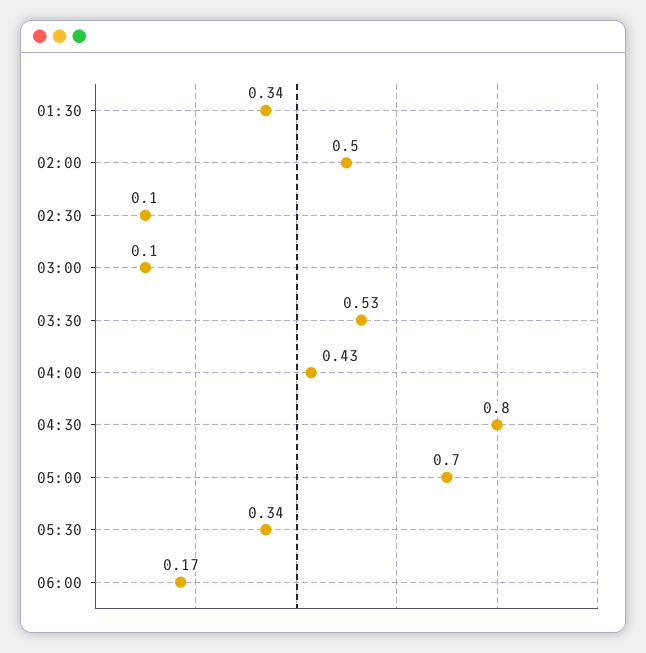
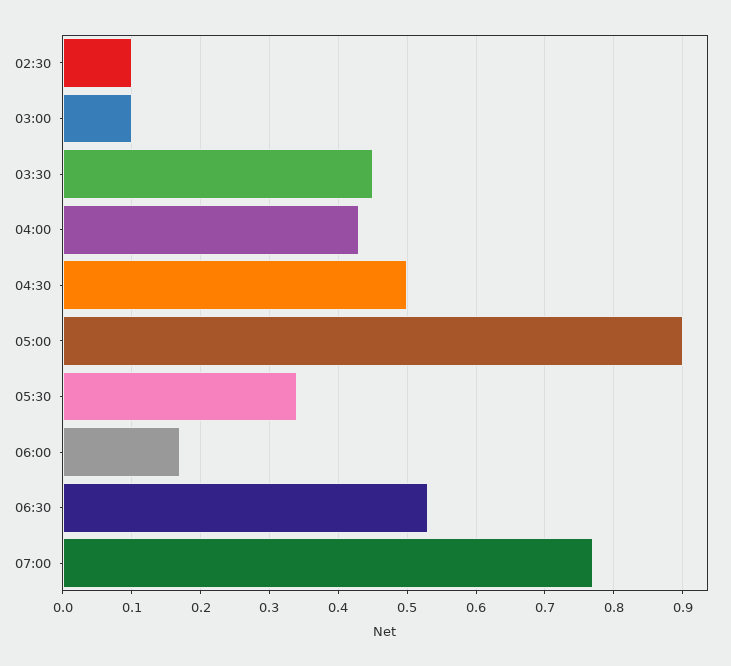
01:30: 0.34 -> none
02:00: 0.5 -> none
03:30: 0.53 -> 0.45
04:30: 0.8 -> 0.5
05:00: 0.7 -> 0.9
06:30: none -> 0.53
07:00: none -> 0.77

